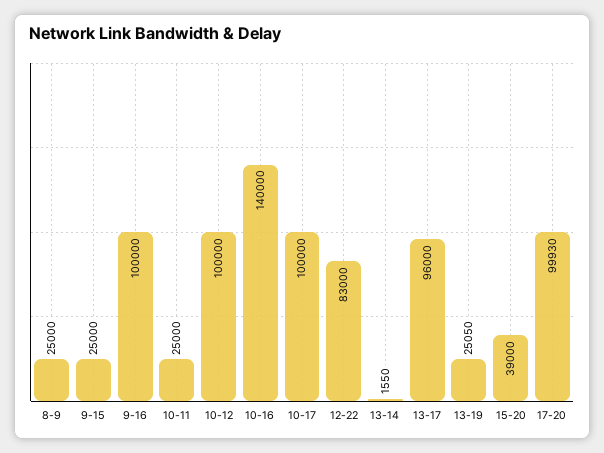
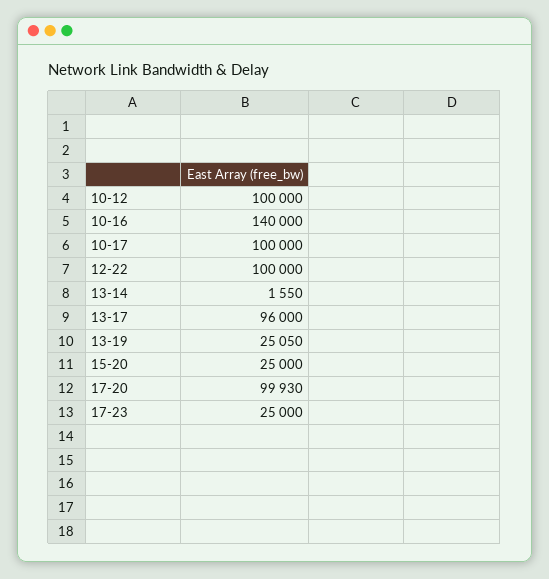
8-9: 25000 -> none
9-15: 25000 -> none
9-16: 100000 -> none
10-11: 25000 -> none
12-22: 83000 -> 100000
15-20: 39000 -> 25000
17-23: none -> 25000

